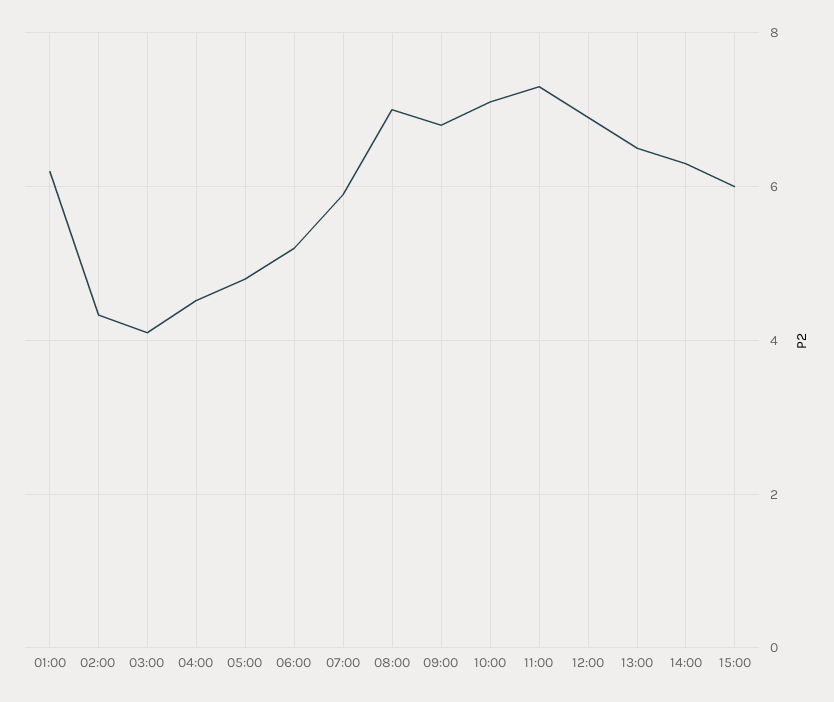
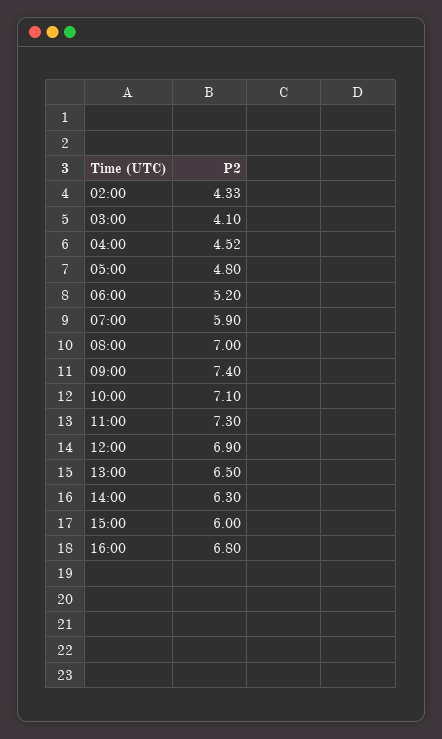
01:00: 6.2 -> none
09:00: 6.8 -> 7.4
16:00: none -> 6.8

